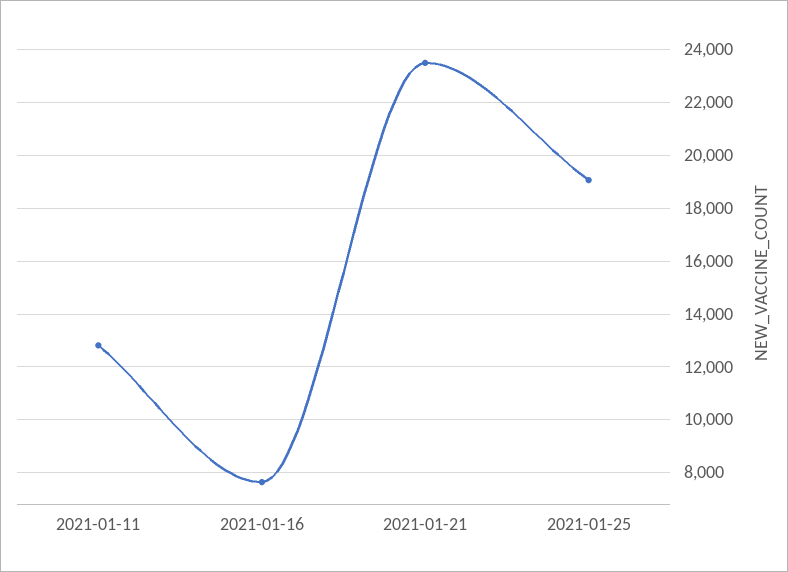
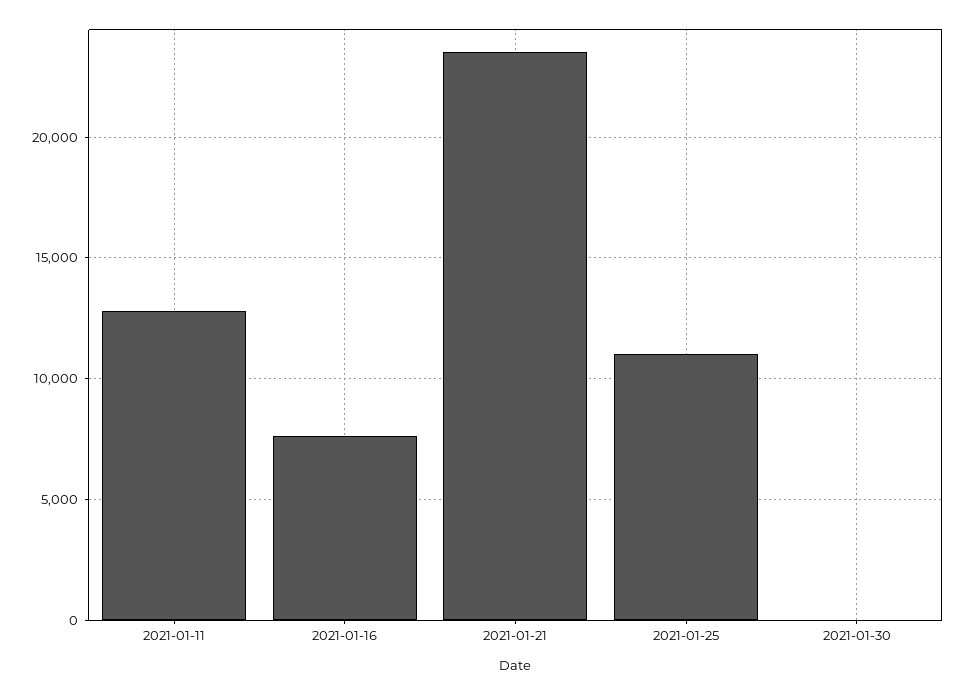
2021-01-25: 19000 -> 11000
2021-01-30: none -> 0

